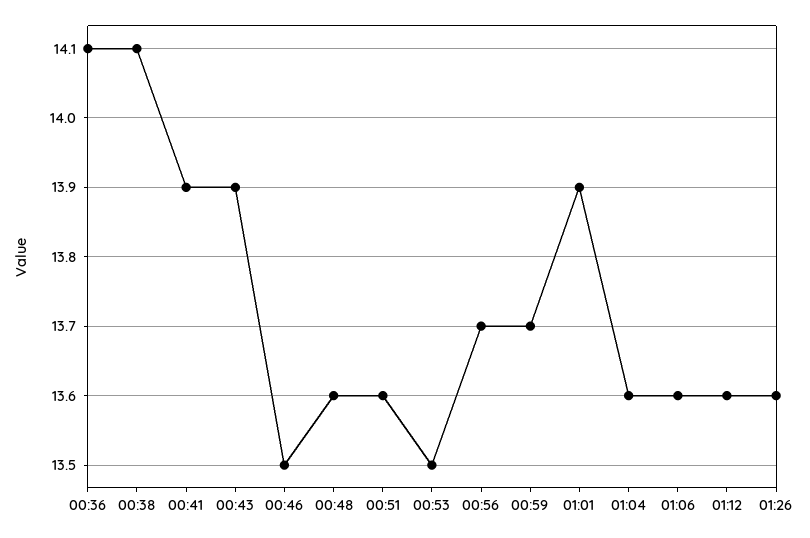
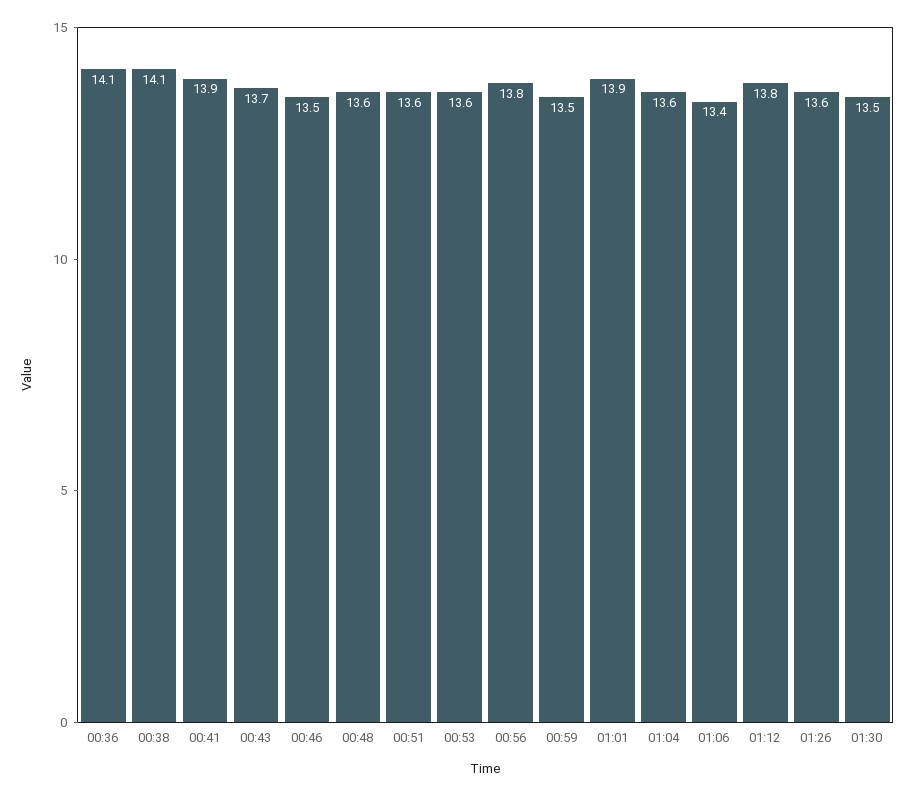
00:43: 13.9 -> 13.7
00:53: 13.5 -> 13.6
00:56: 13.7 -> 13.8
00:59: 13.7 -> 13.5
01:06: 13.6 -> 13.4
01:12: 13.6 -> 13.8
01:30: none -> 13.5

